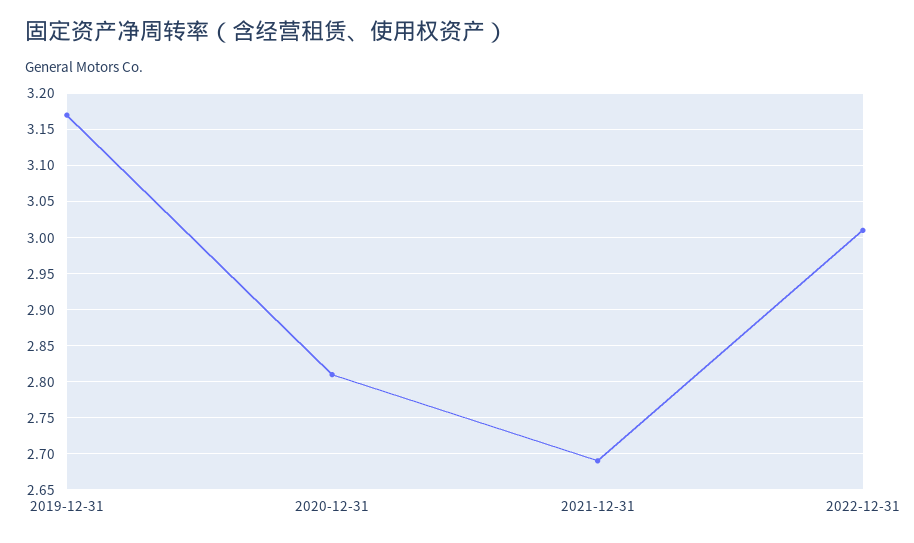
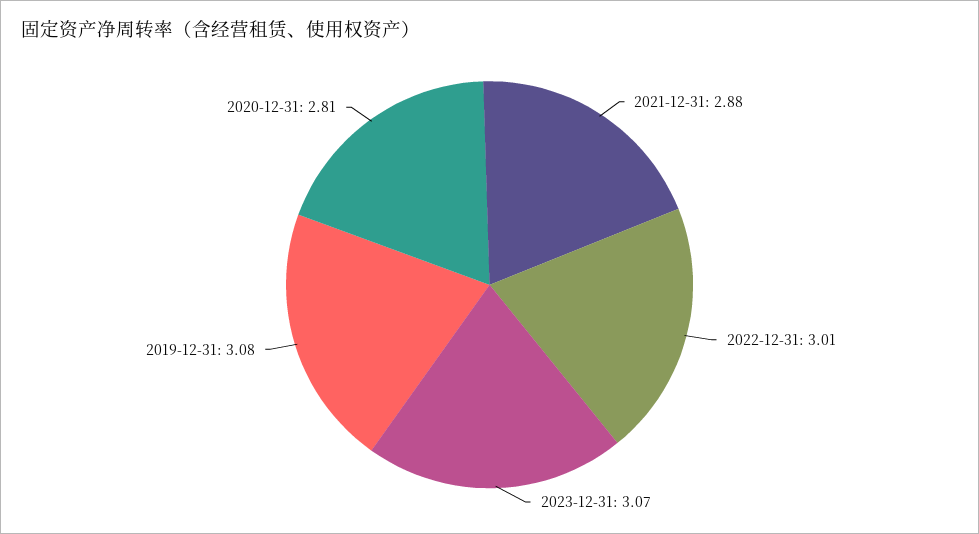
2019-12-31: 3.17 -> 3.08
2021-12-31: 2.69 -> 2.88
2023-12-31: none -> 3.07

